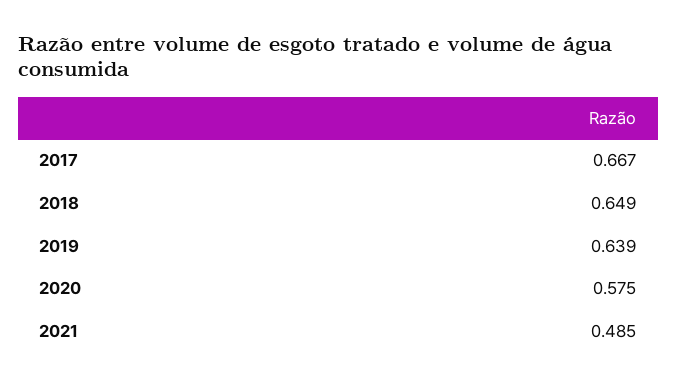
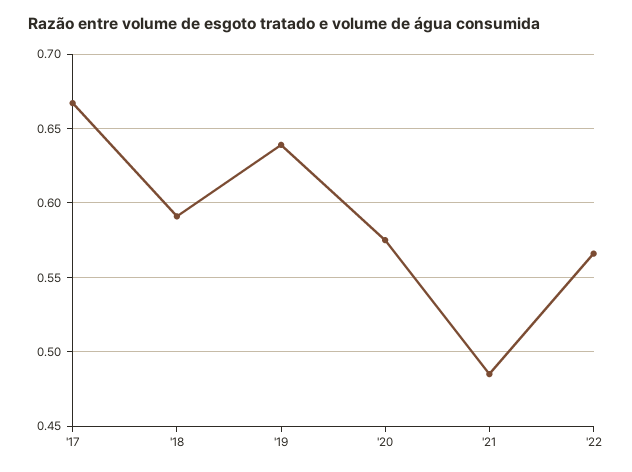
2018: 0.649 -> 0.59
'22: none -> 0.565

